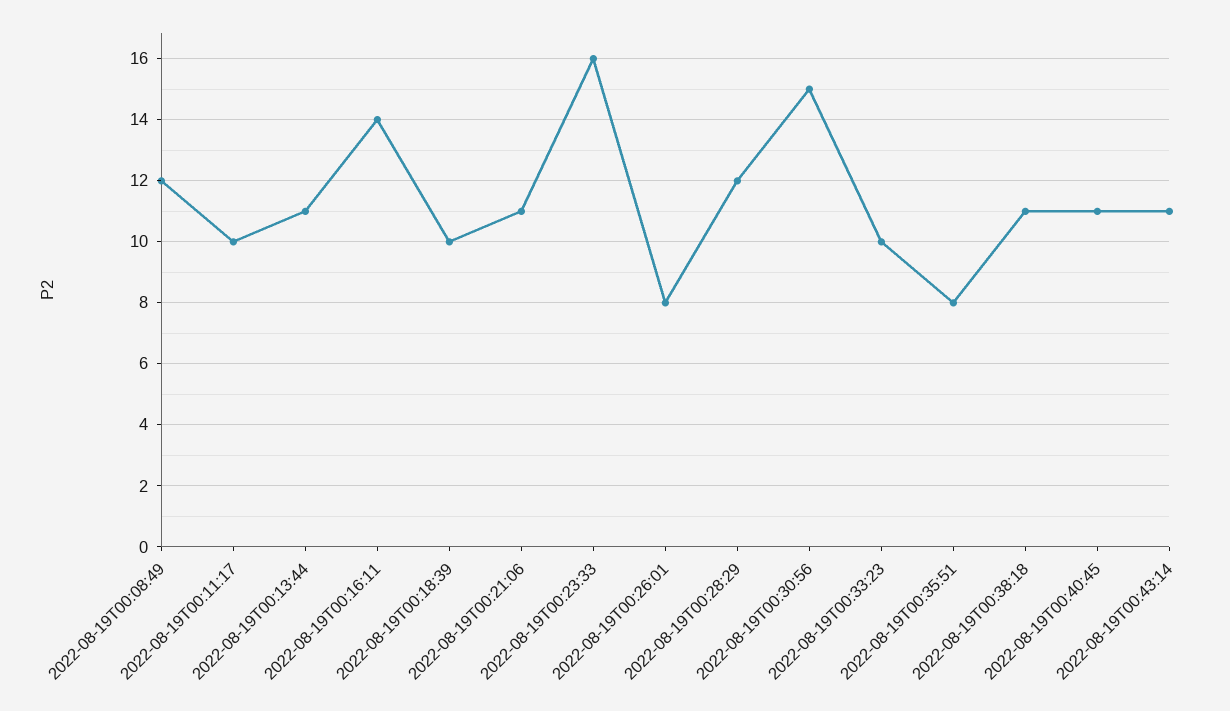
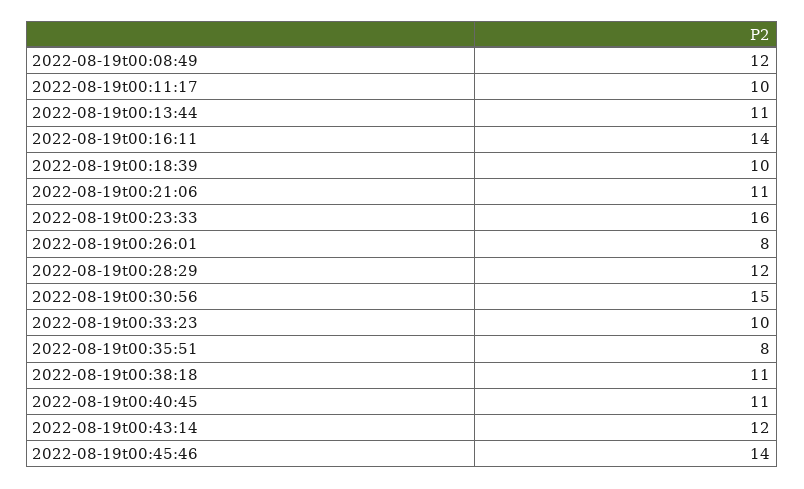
2022-08-19T00:43:14: 11 -> 12
2022-08-19t00:45:46: none -> 14

